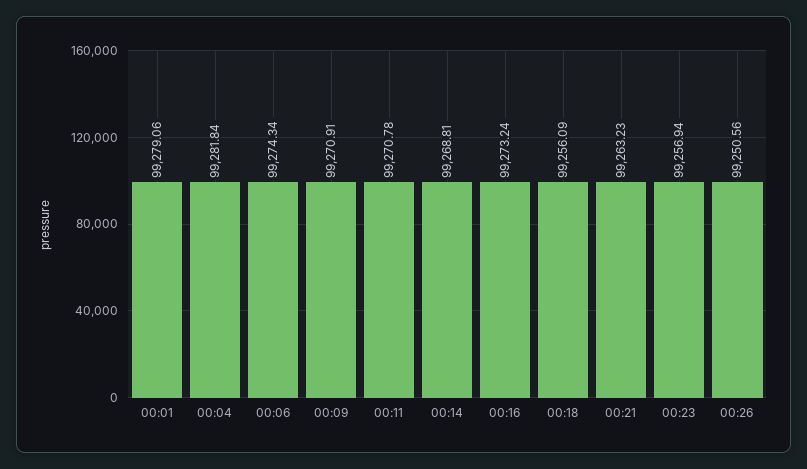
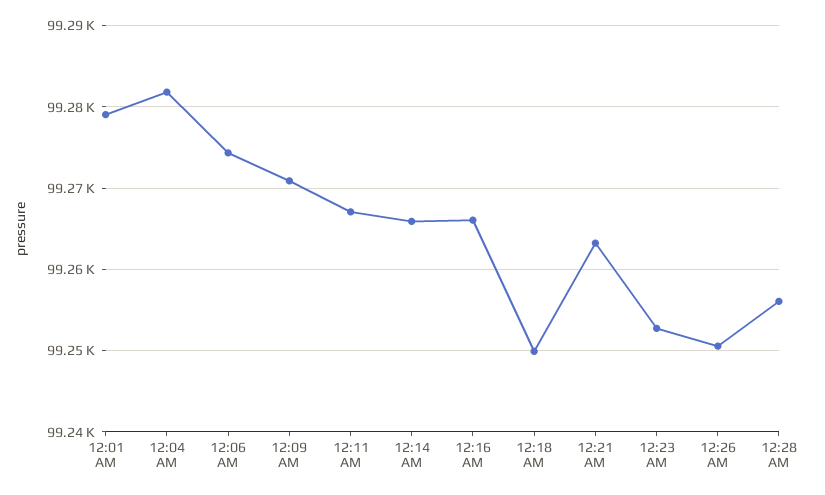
00:11: 99270.78 -> 99267
00:14: 99268.81 -> 99266
00:16: 99273.24 -> 99266
00:18: 99256.09 -> 99250
00:23: 99256.94 -> 99253
12:28 AM: none -> 99256

